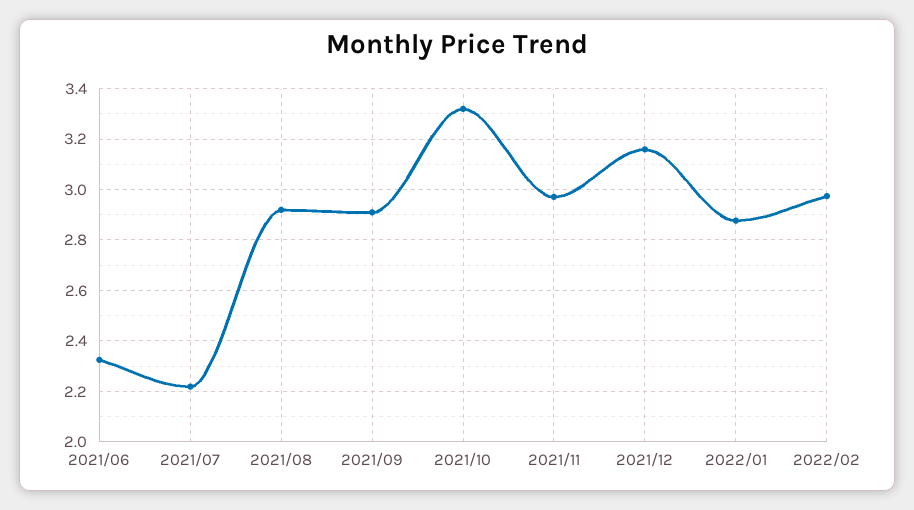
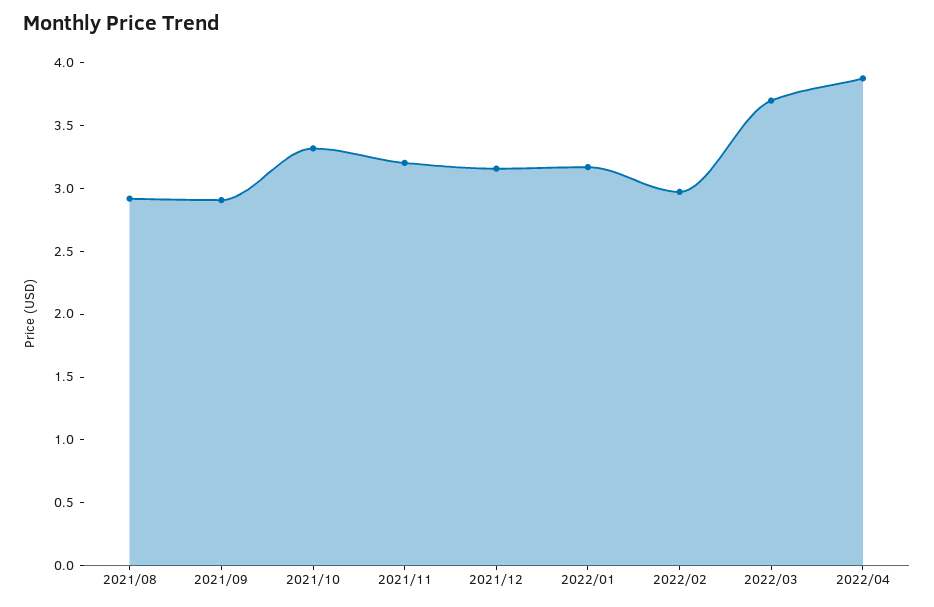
2021/06: 2.325 -> none
2021/07: 2.225 -> none
2021/11: 2.975 -> 3.2
2022/01: 2.875 -> 3.2
2022/03: none -> 3.7
2022/04: none -> 3.9

